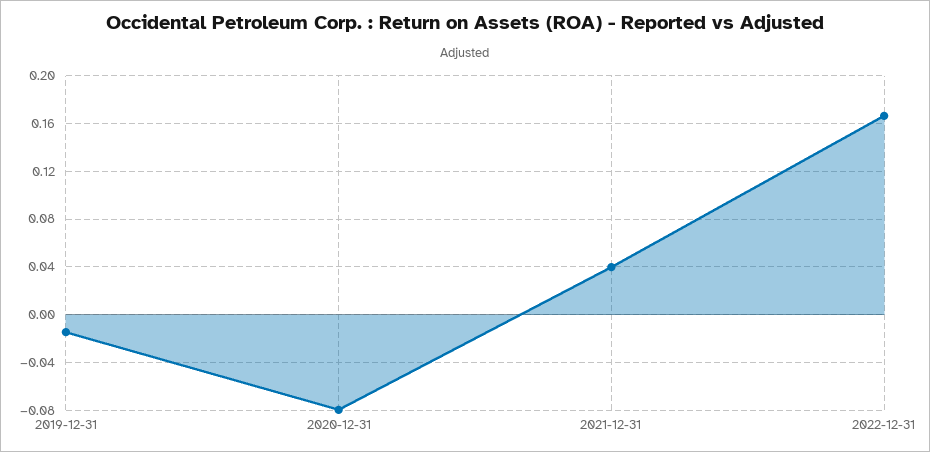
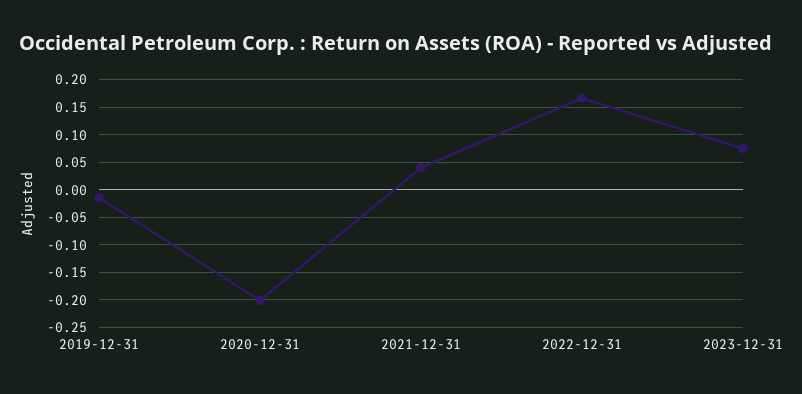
2020-12-31: -0.08 -> -0.2
2023-12-31: none -> 0.075

